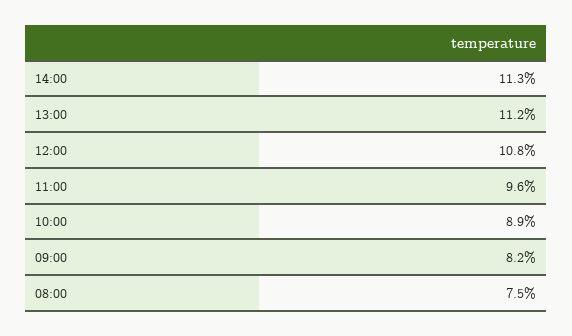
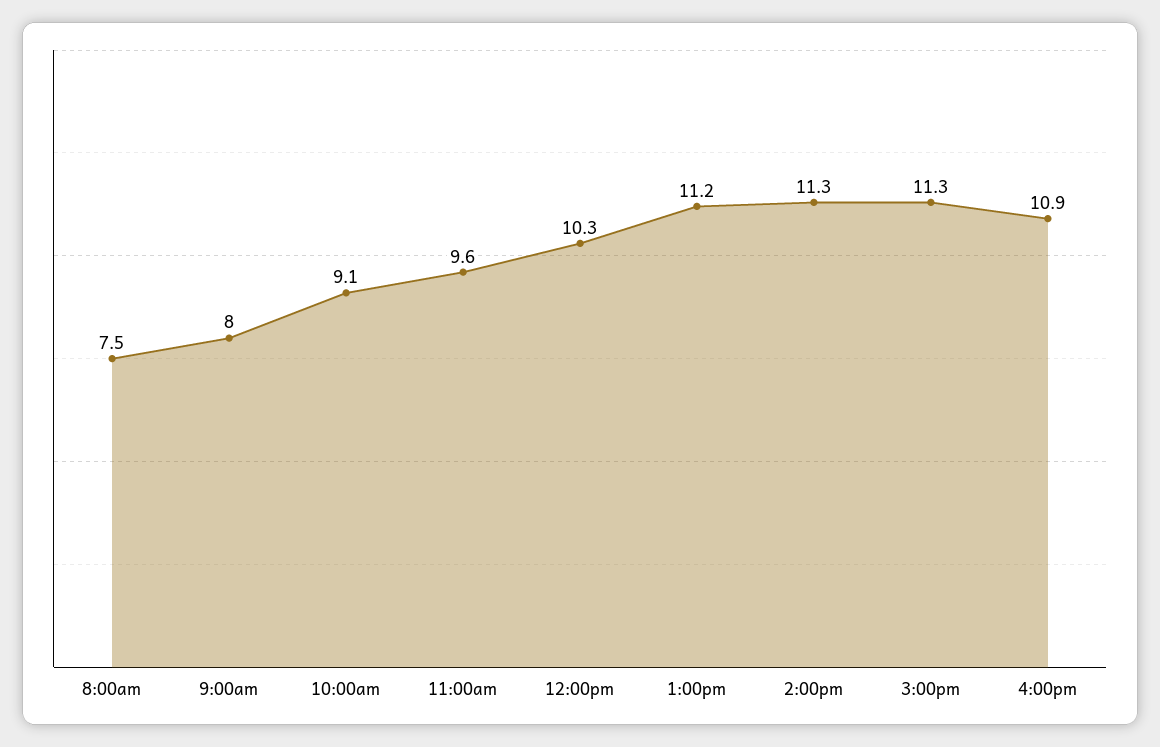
12:00: 10.8 -> 10.3
10:00: 8.9 -> 9.1
09:00: 8.2 -> 8
3:00pm: none -> 11.3
4:00pm: none -> 10.9

